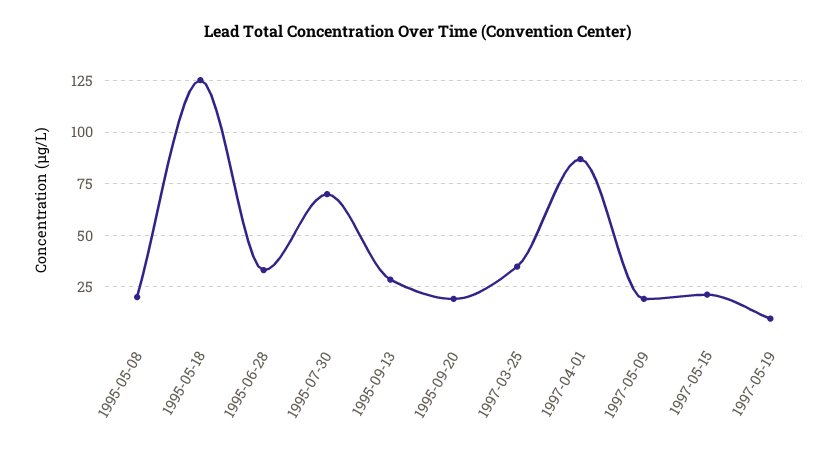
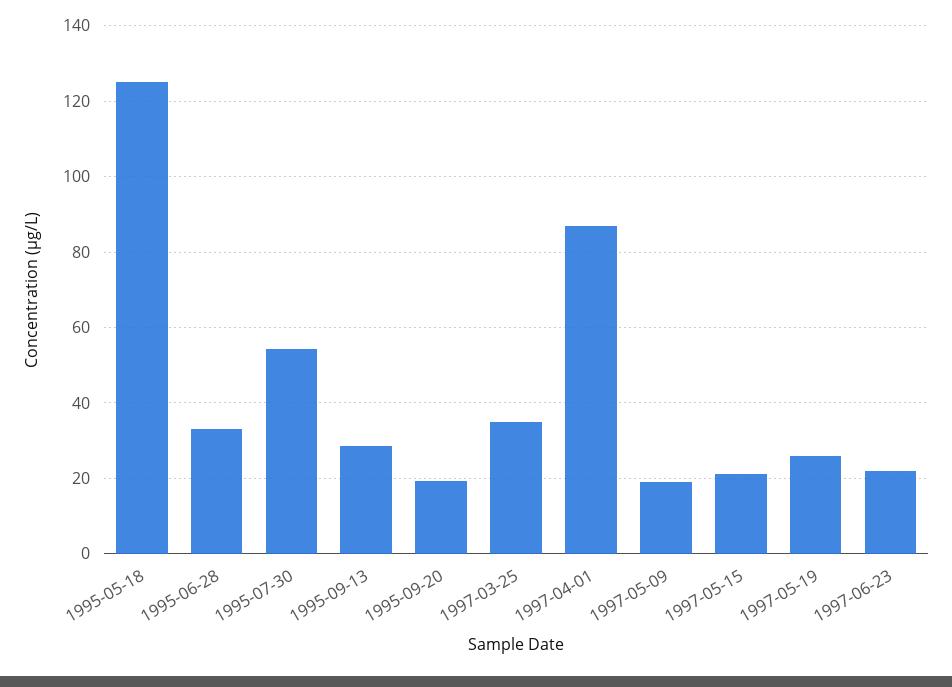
1995-05-08: 20 -> none
1995-07-30: 70 -> 54
1997-05-19: 10 -> 26
1997-06-23: none -> 22

